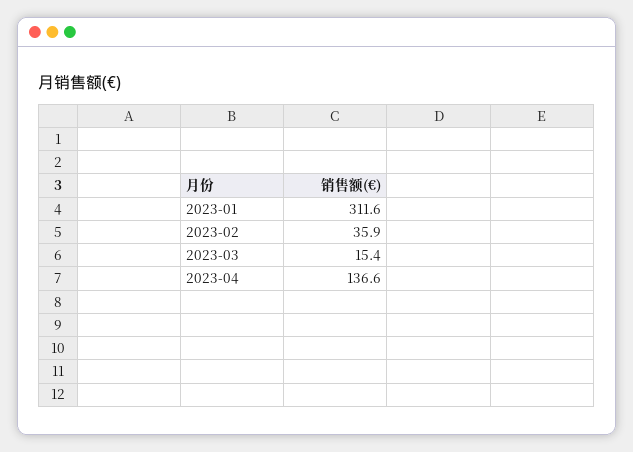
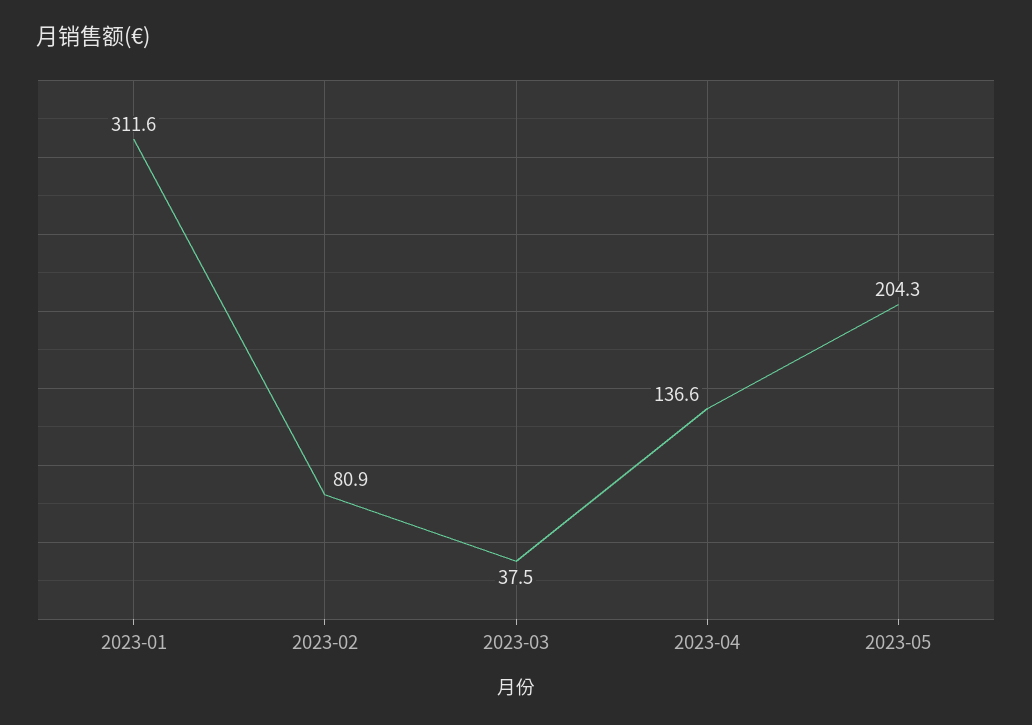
2023-02: 35.9 -> 80.9
2023-03: 15.4 -> 37.5
2023-05: none -> 204.3

